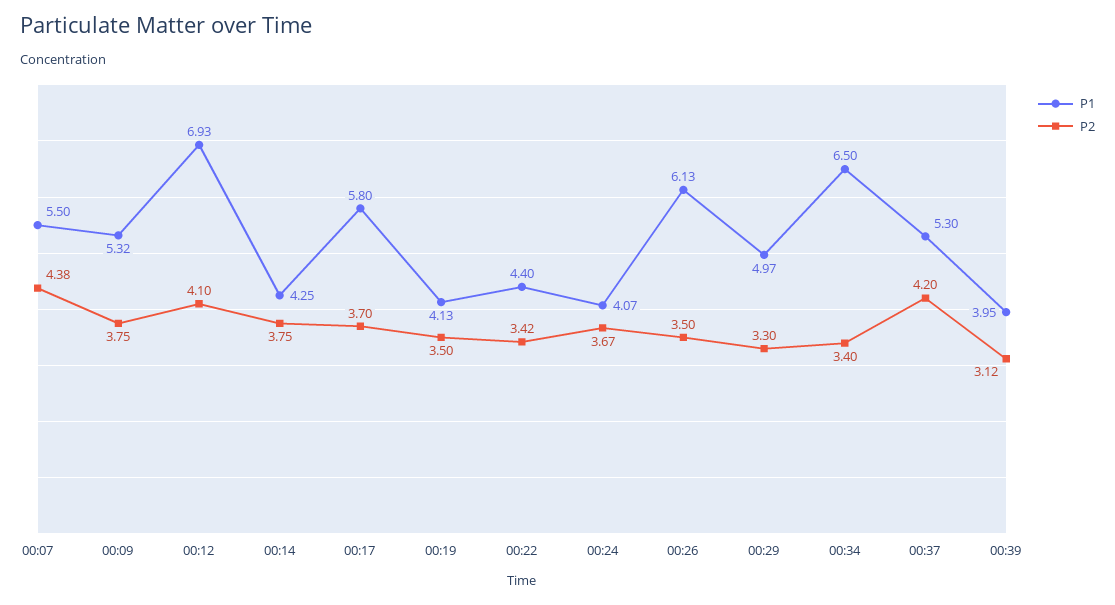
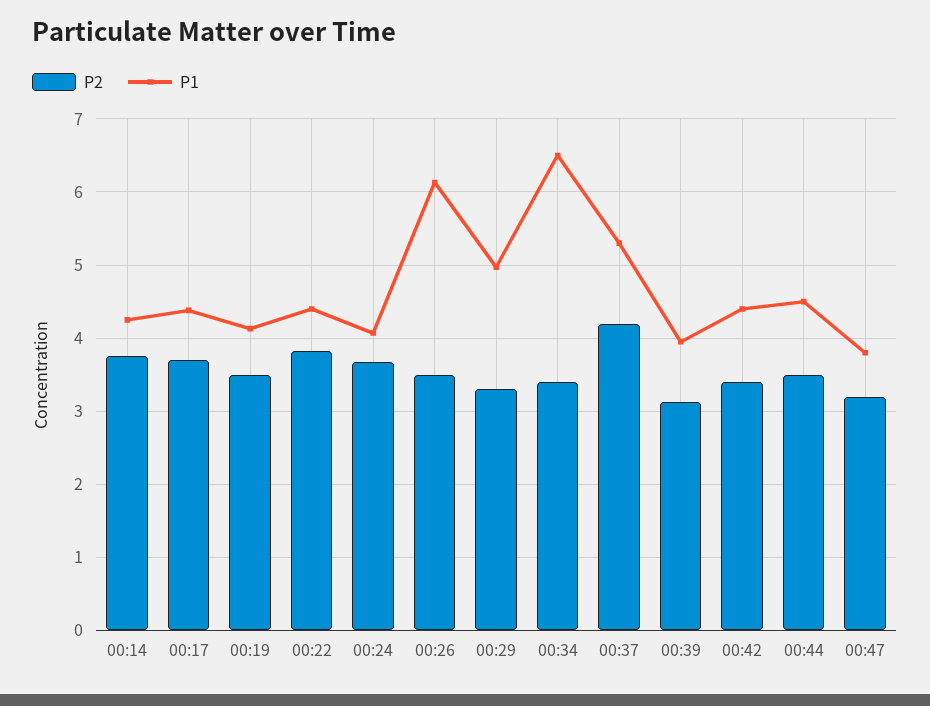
P1, 00:07: 5.5 -> none
P2, 00:07: 4.38 -> none
P1, 00:09: 5.32 -> none
P2, 00:09: 3.75 -> none
P1, 00:12: 6.93 -> none
P2, 00:12: 4.1 -> none
P1, 00:17: 5.8 -> 4.4
P2, 00:22: 3.42 -> 3.8
P2, 00:42: none -> 3.4
P1, 00:42: none -> 4.4
P2, 00:44: none -> 3.5
P1, 00:44: none -> 4.5
P2, 00:47: none -> 3.2
P1, 00:47: none -> 3.8

